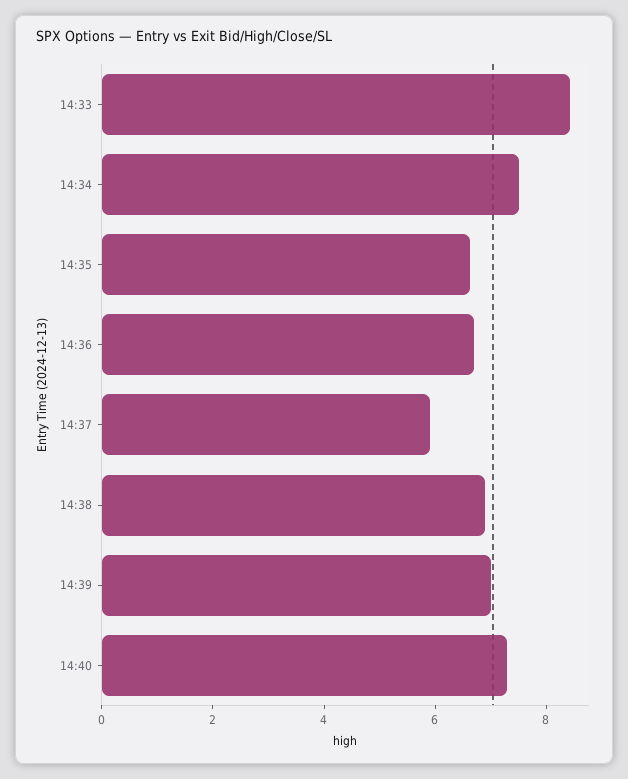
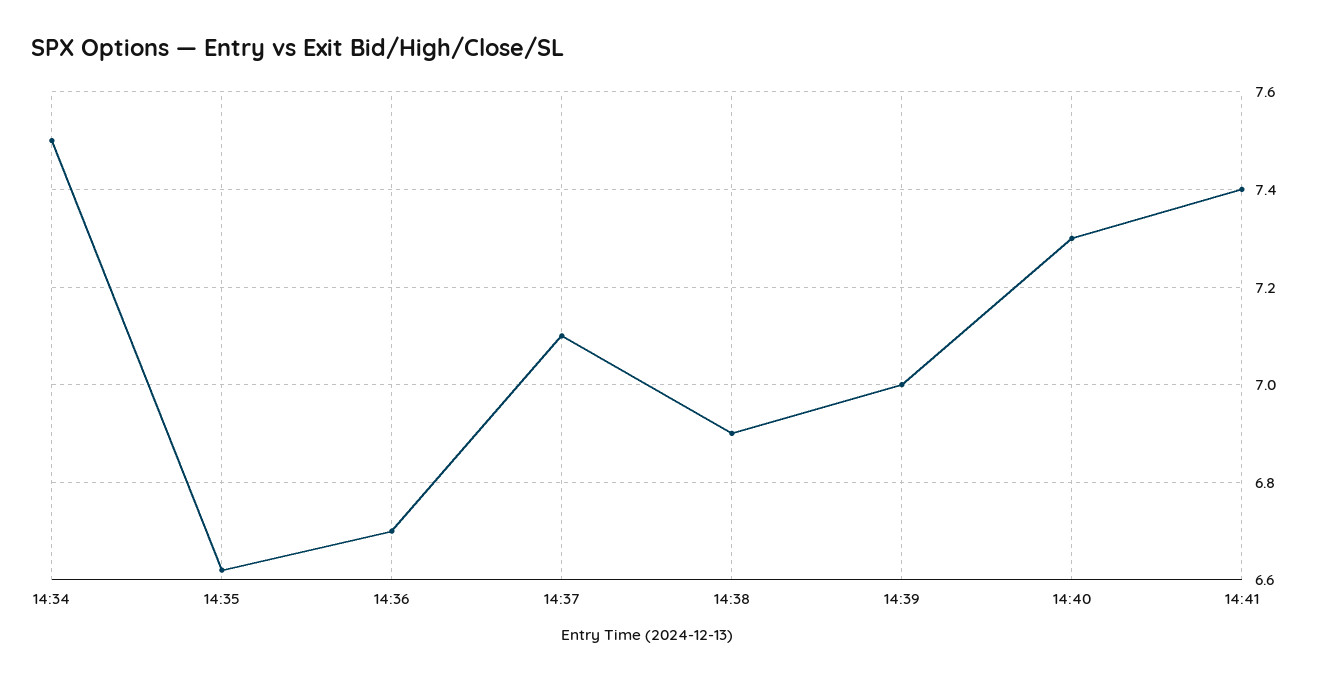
14:33: 8.5 -> none
14:37: 6 -> 7.1
14:41: none -> 7.4

